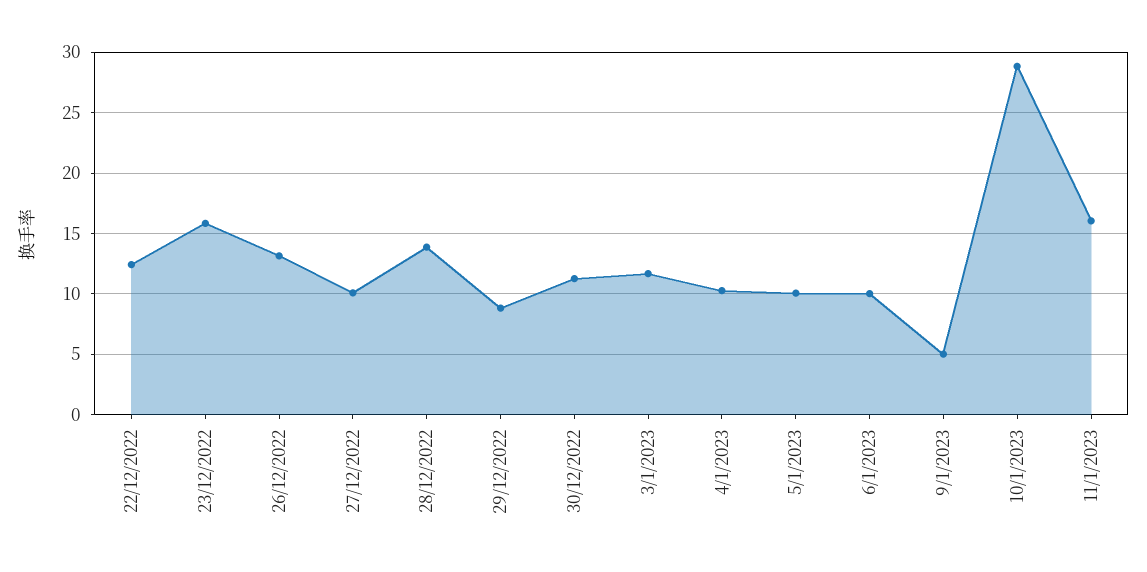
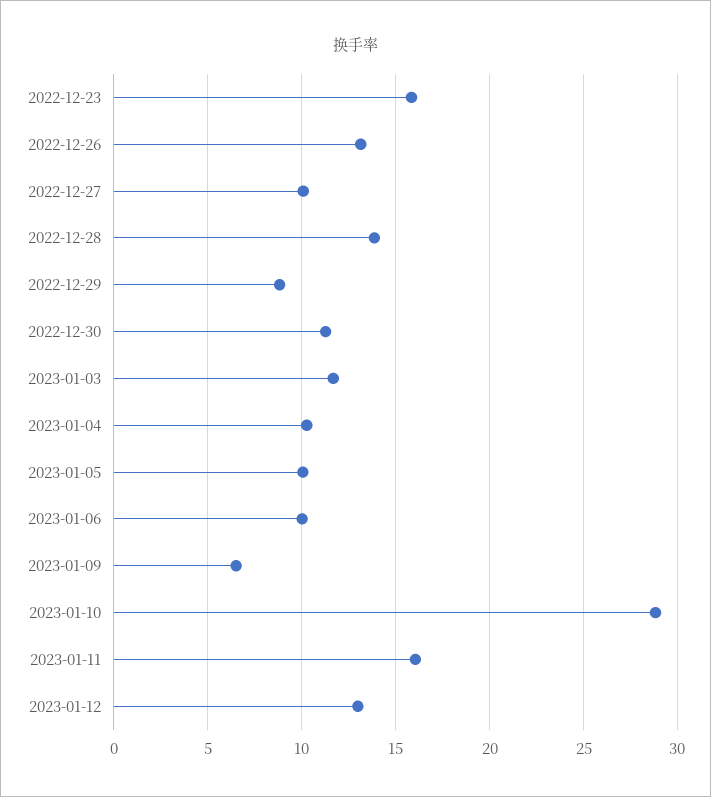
22/12/2022: 12.5 -> none
9/1/2023: 5 -> 6.5
2023-01-12: none -> 13

